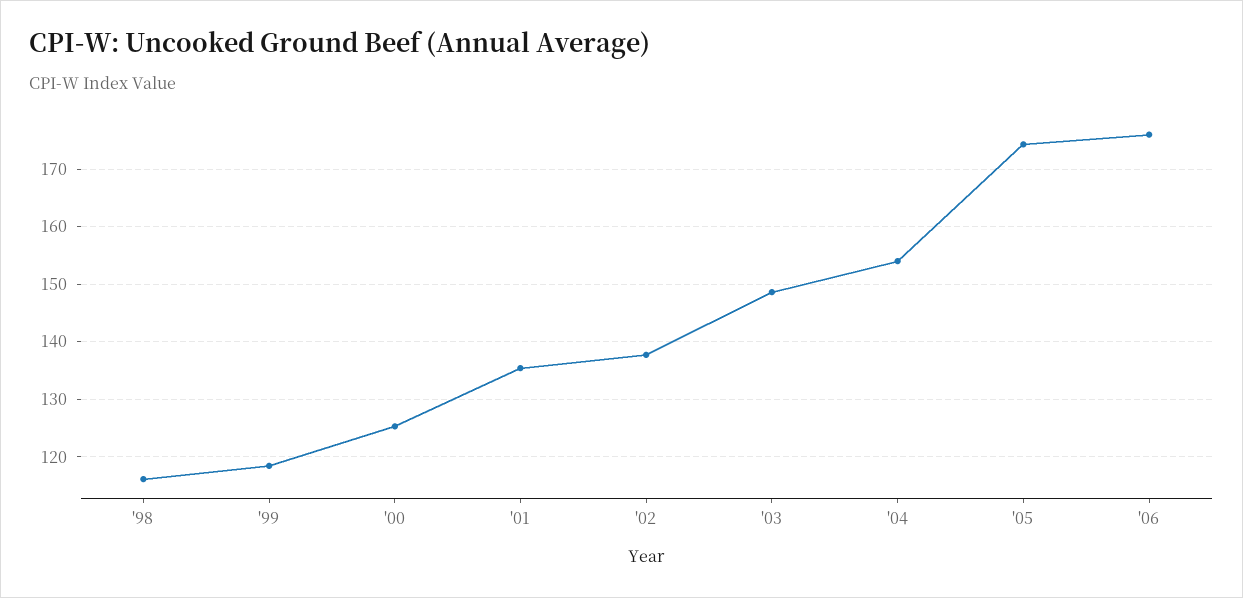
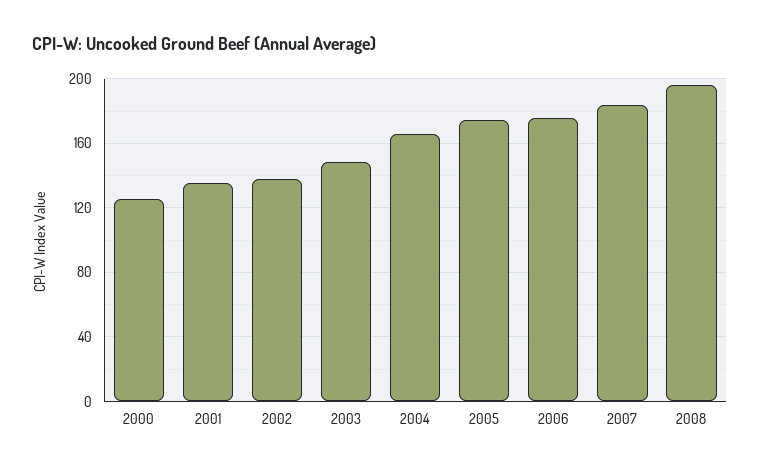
'98: 116 -> none
'99: 118 -> none
'04: 154 -> 165
2007: none -> 185
2008: none -> 195

